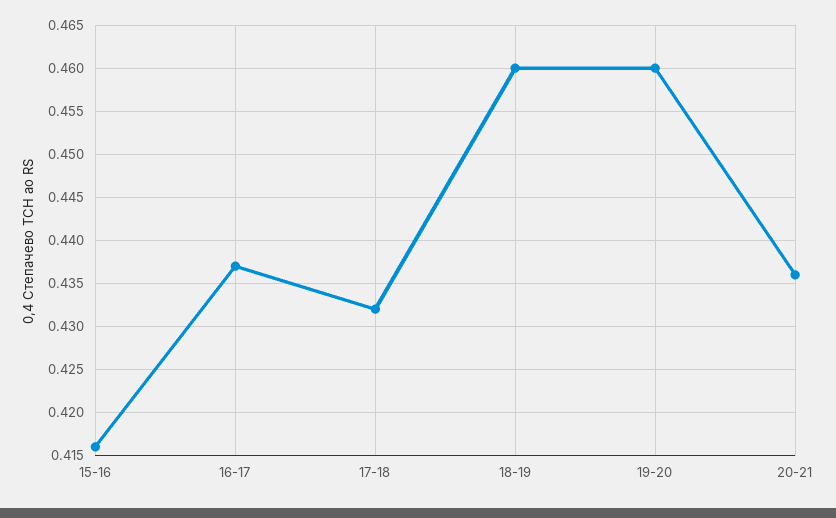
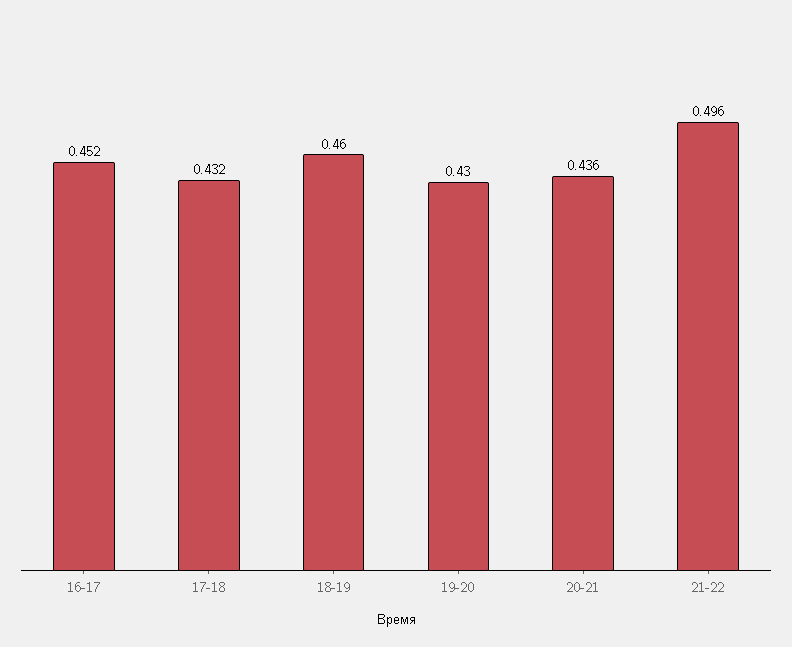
15-16: 0.416 -> none
16-17: 0.437 -> 0.452
19-20: 0.46 -> 0.43
21-22: none -> 0.496

